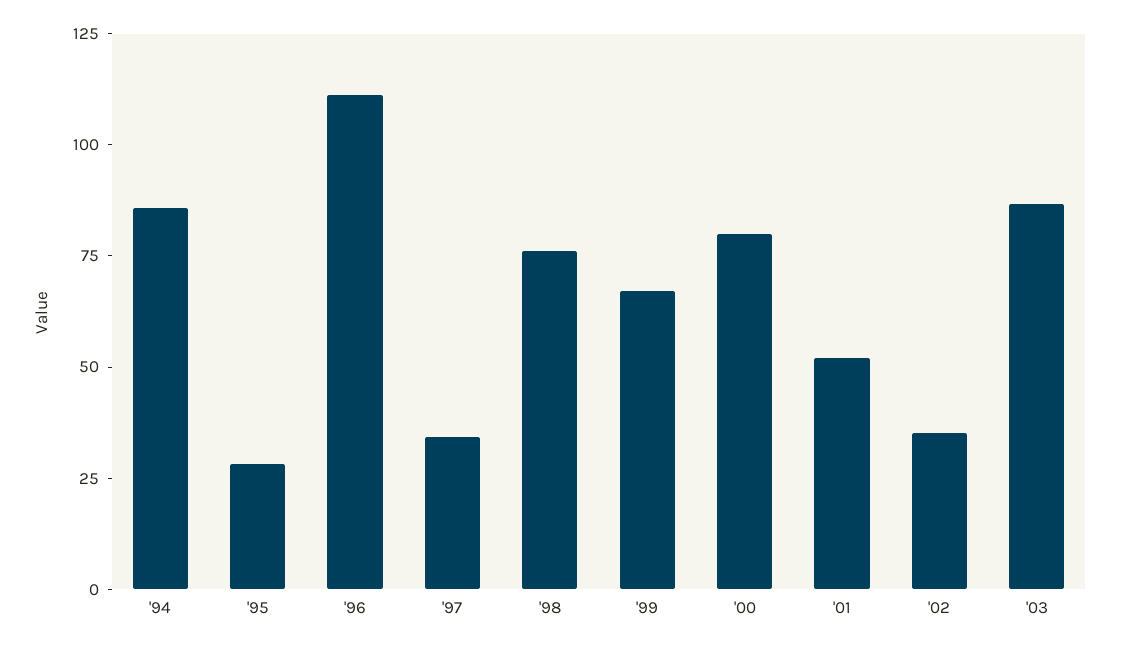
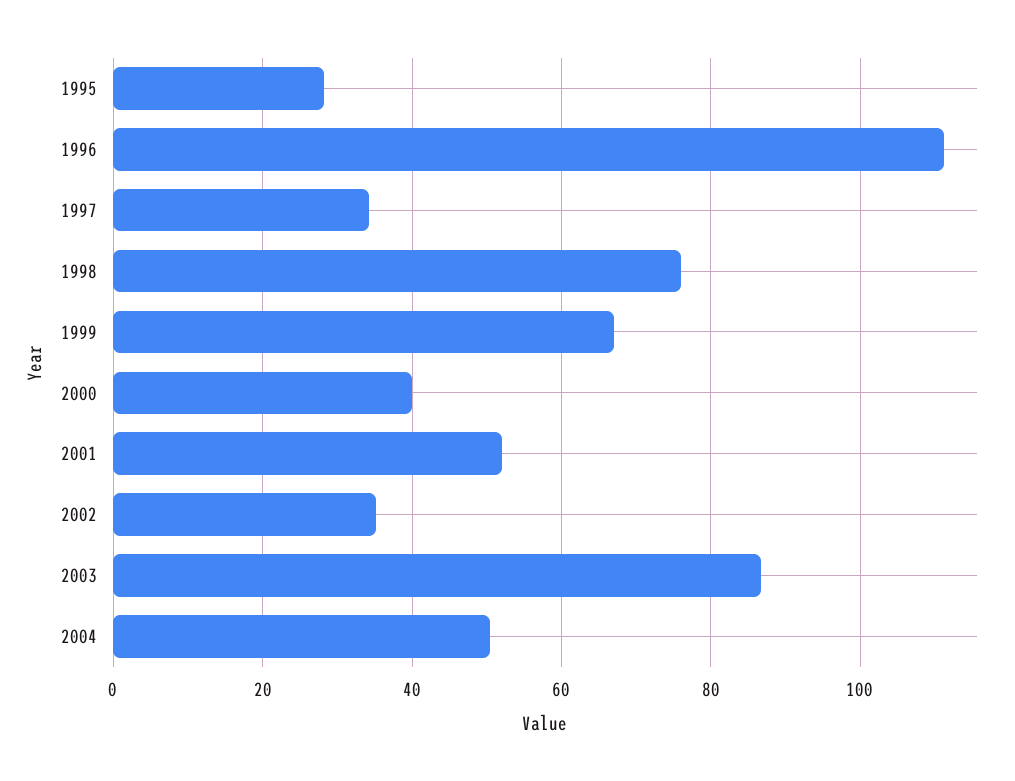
'94: 85 -> none
'00: 80 -> 40
2004: none -> 50

